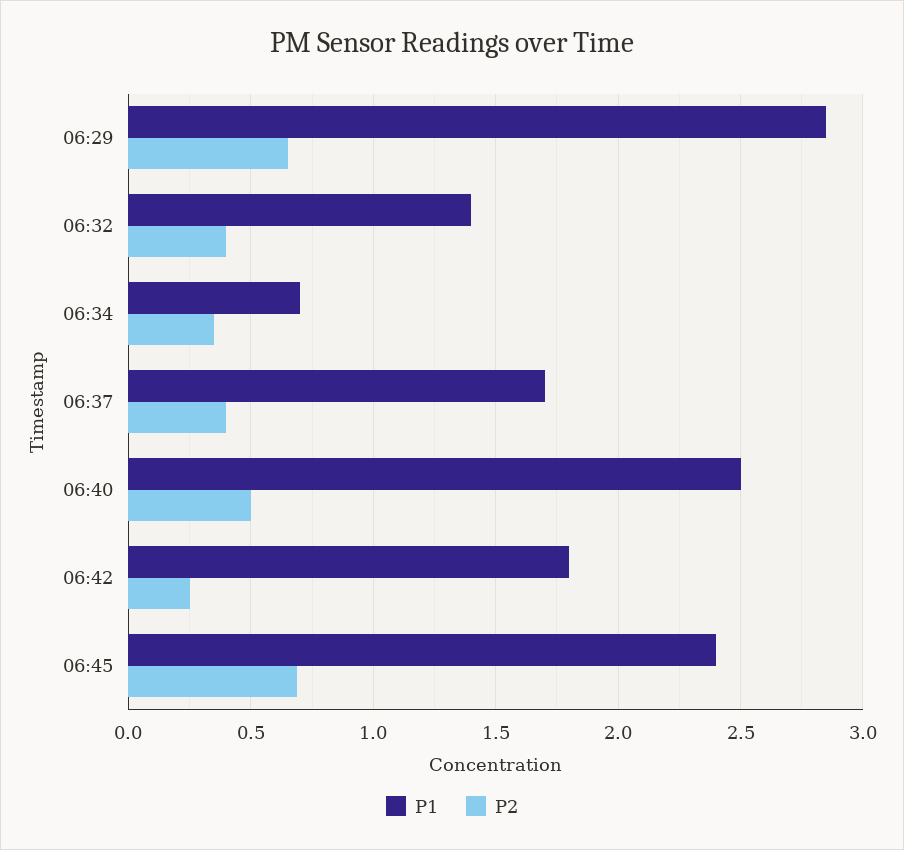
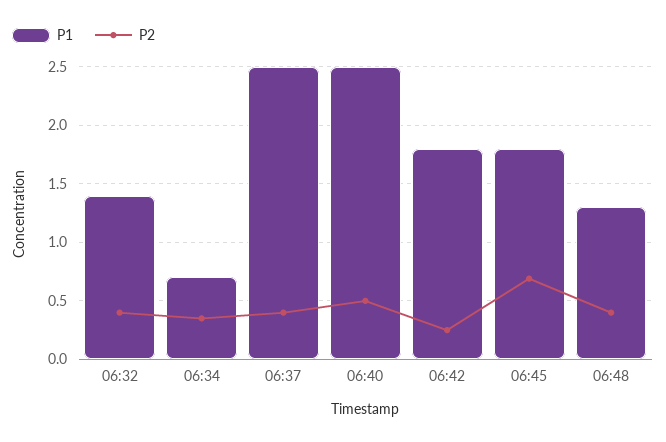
P1, 06:29: 2.85 -> none
P2, 06:29: 0.65 -> none
P1, 06:37: 1.7 -> 2.5
P1, 06:45: 2.4 -> 1.8
P1, 06:48: none -> 1.3
P2, 06:48: none -> 0.4

